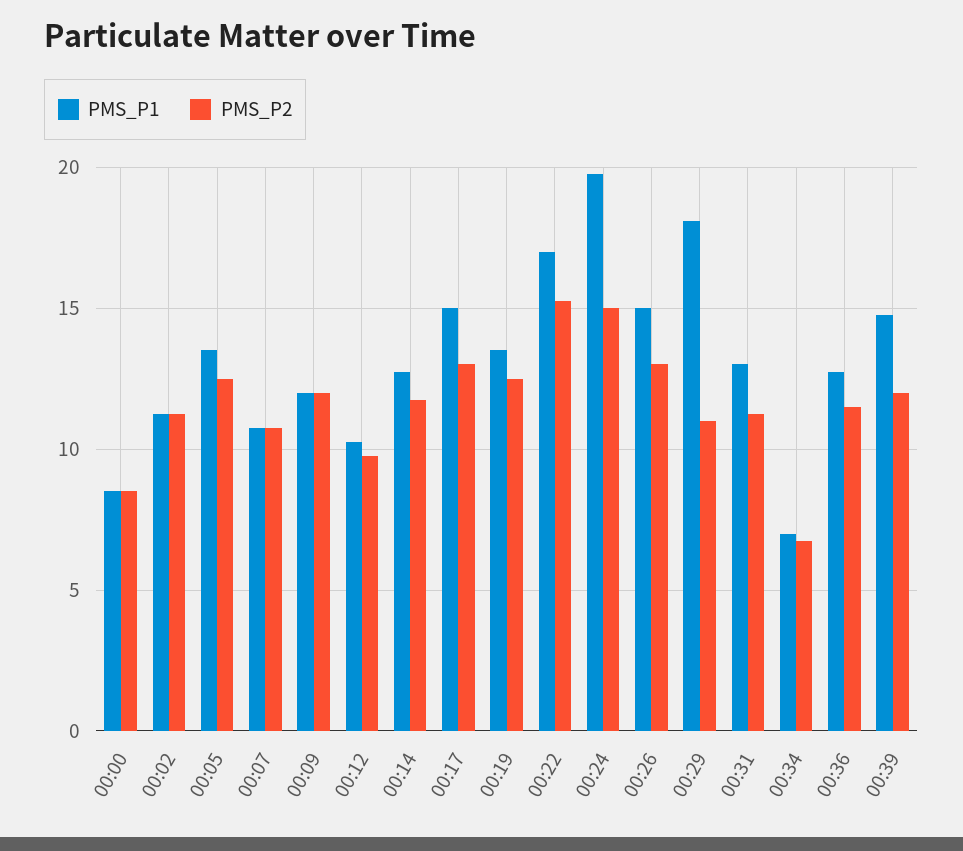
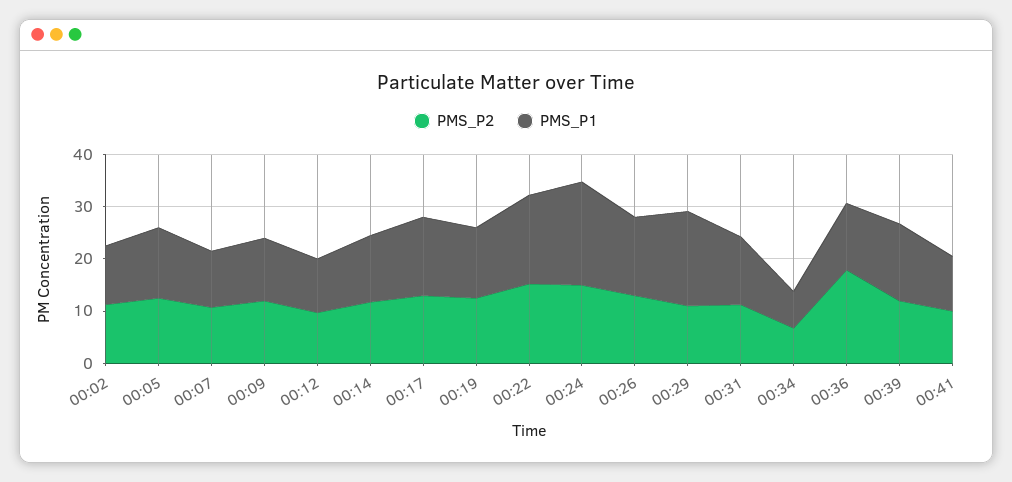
PMS_P1, 00:00: 8.5 -> none
PMS_P2, 00:00: 8.5 -> none
PMS_P2, 00:36: 11.5 -> 18
PMS_P2, 00:41: none -> 10
PMS_P1, 00:41: none -> 10

